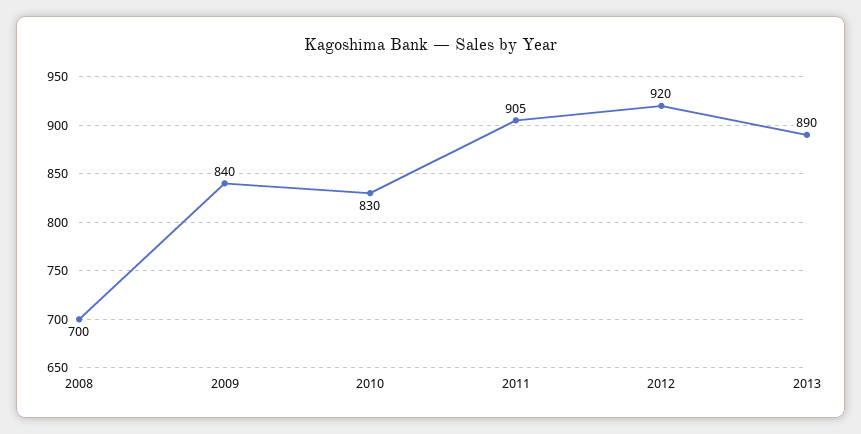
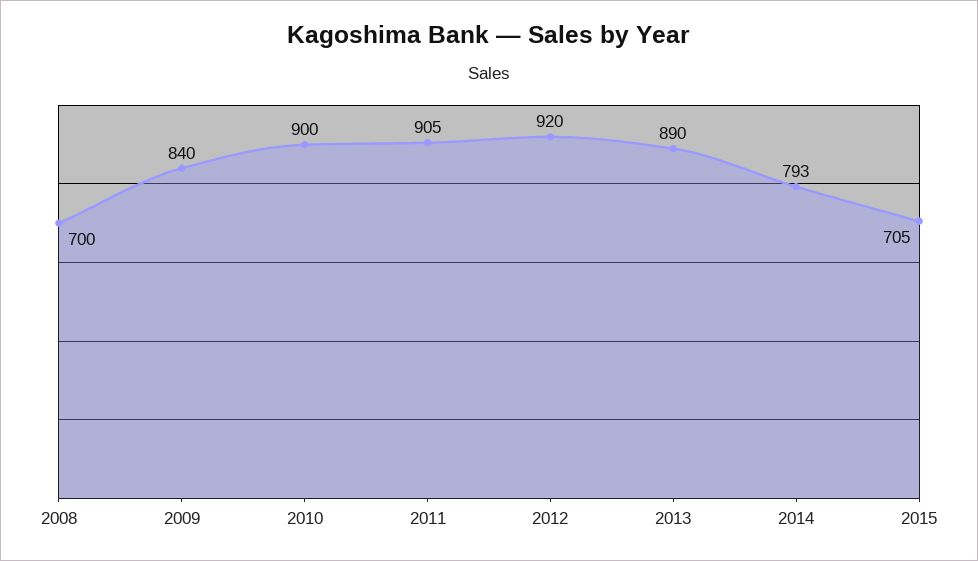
2010: 830 -> 900
2014: none -> 793
2015: none -> 705

